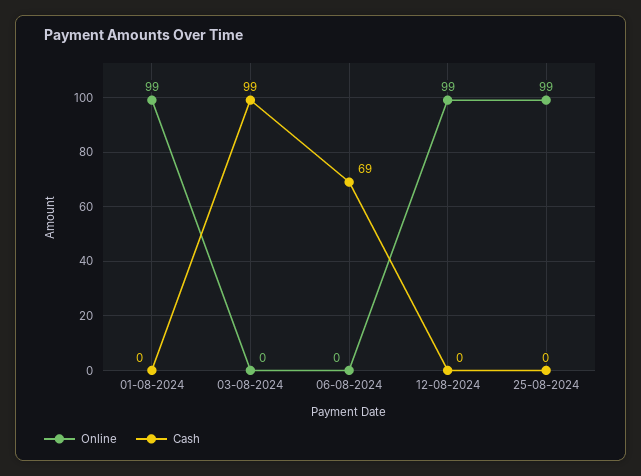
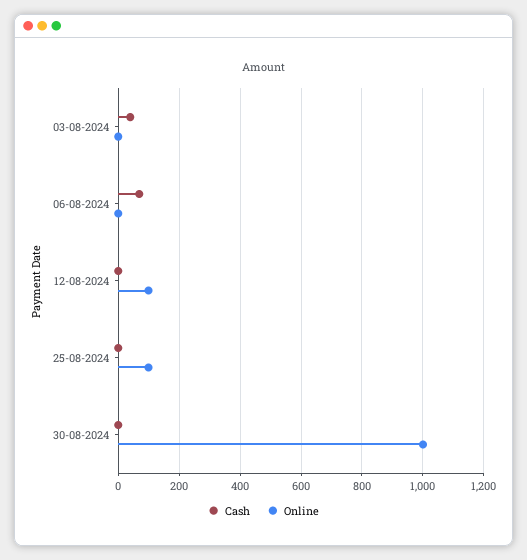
Online, 01-08-2024: 99 -> none
Cash, 01-08-2024: 0 -> none
Cash, 03-08-2024: 99 -> 40
Cash, 30-08-2024: none -> 0
Online, 30-08-2024: none -> 1000

